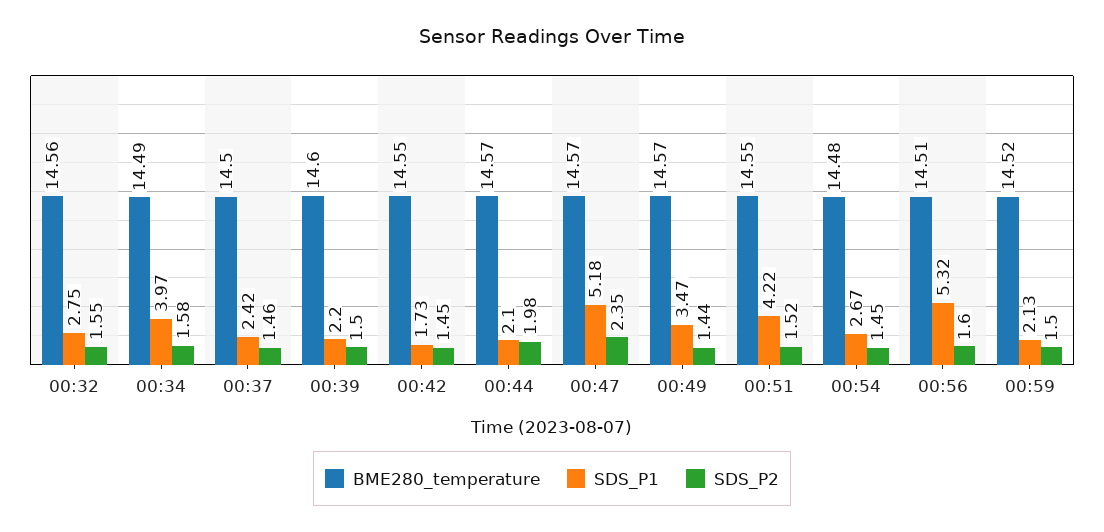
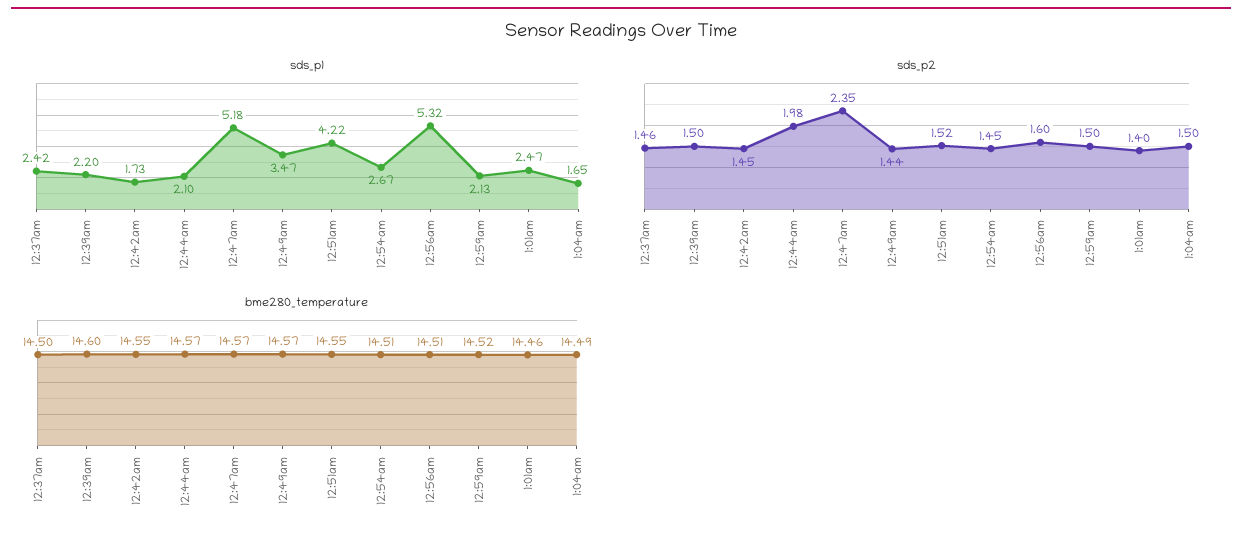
BME280_temperature, 00:32: 14.56 -> none
SDS_P1, 00:32: 2.75 -> none
SDS_P2, 00:32: 1.55 -> none
BME280_temperature, 00:34: 14.49 -> none
SDS_P1, 00:34: 3.97 -> none
SDS_P2, 00:34: 1.58 -> none
BME280_temperature, 00:54: 14.48 -> 14.51
SDS_P1, 1:01am: none -> 2.47
SDS_P1, 1:04am: none -> 1.65
SDS_P2, 1:01am: none -> 1.4
SDS_P2, 1:04am: none -> 1.5
BME280_temperature, 1:01am: none -> 14.46
BME280_temperature, 1:04am: none -> 14.49

